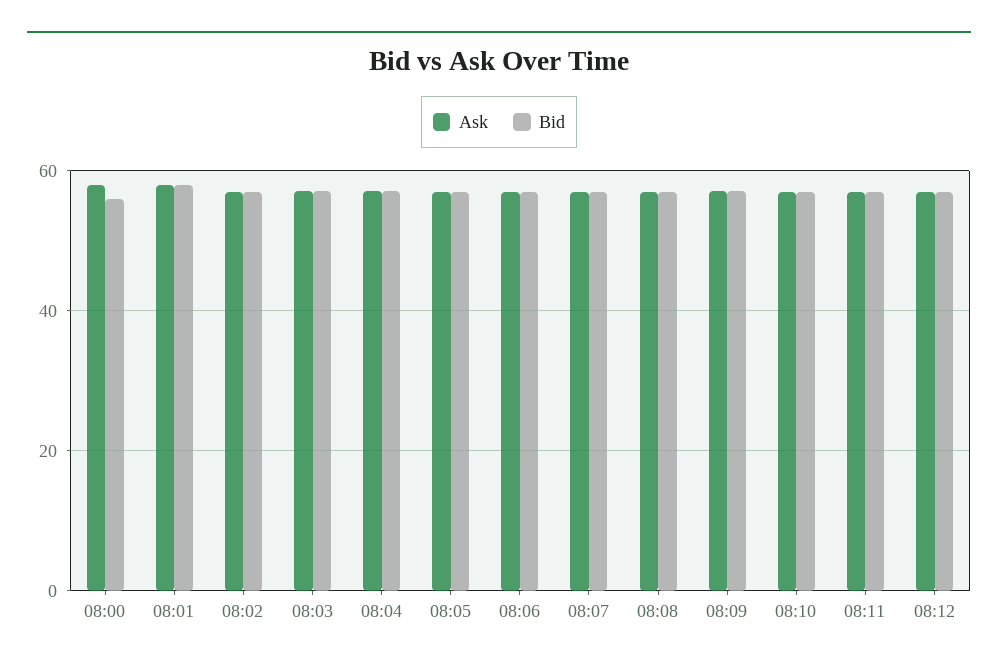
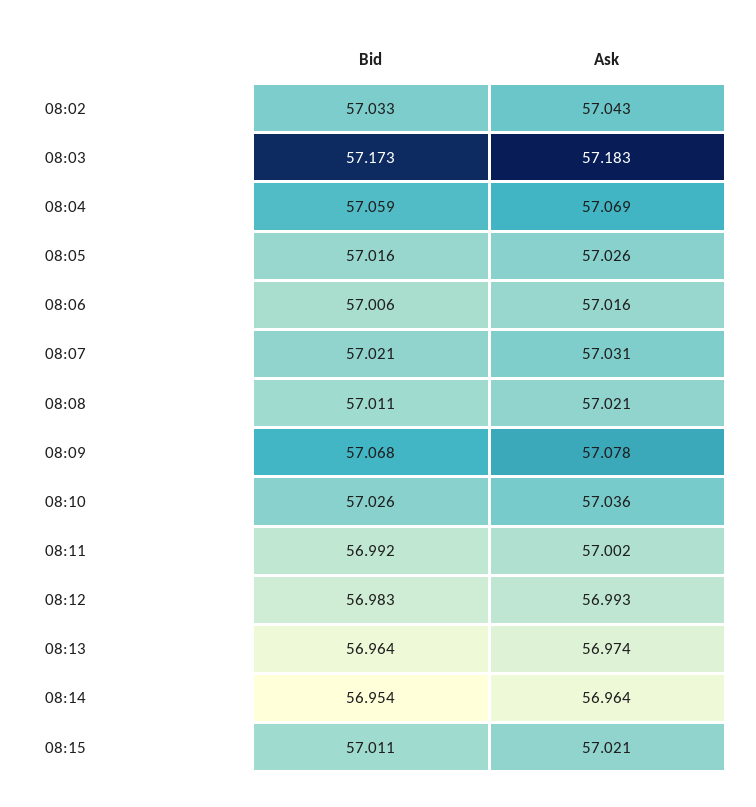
Ask, 08:00: 58 -> none
Bid, 08:00: 56 -> none
Ask, 08:01: 58 -> none
Bid, 08:01: 58 -> none
Bid, 08:13: none -> 56.964
Ask, 08:13: none -> 56.974
Bid, 08:14: none -> 56.954
Ask, 08:14: none -> 56.964
Bid, 08:15: none -> 57.011
Ask, 08:15: none -> 57.021

